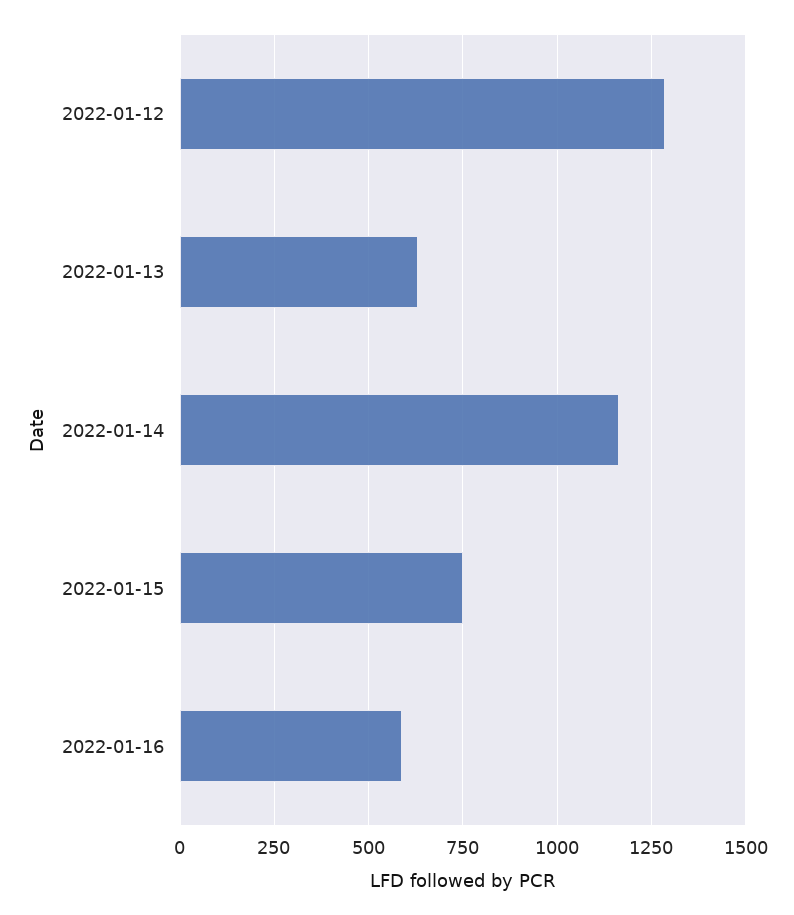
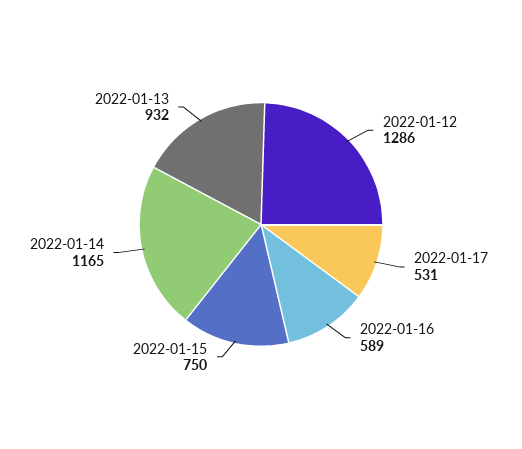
2022-01-13: 625 -> 932
2022-01-17: none -> 531

